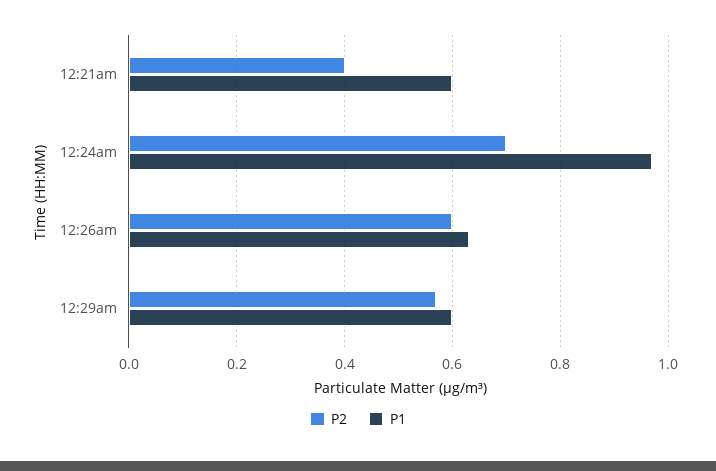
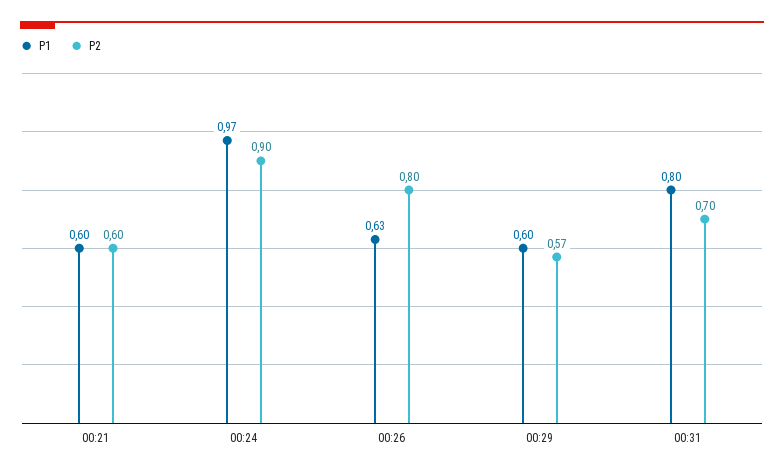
P2, 12:21am: 0.4 -> 0.6
P2, 12:24am: 0.7 -> 0.9
P2, 12:26am: 0.6 -> 0.8
P1, 00:31: none -> 0.8
P2, 00:31: none -> 0.7

